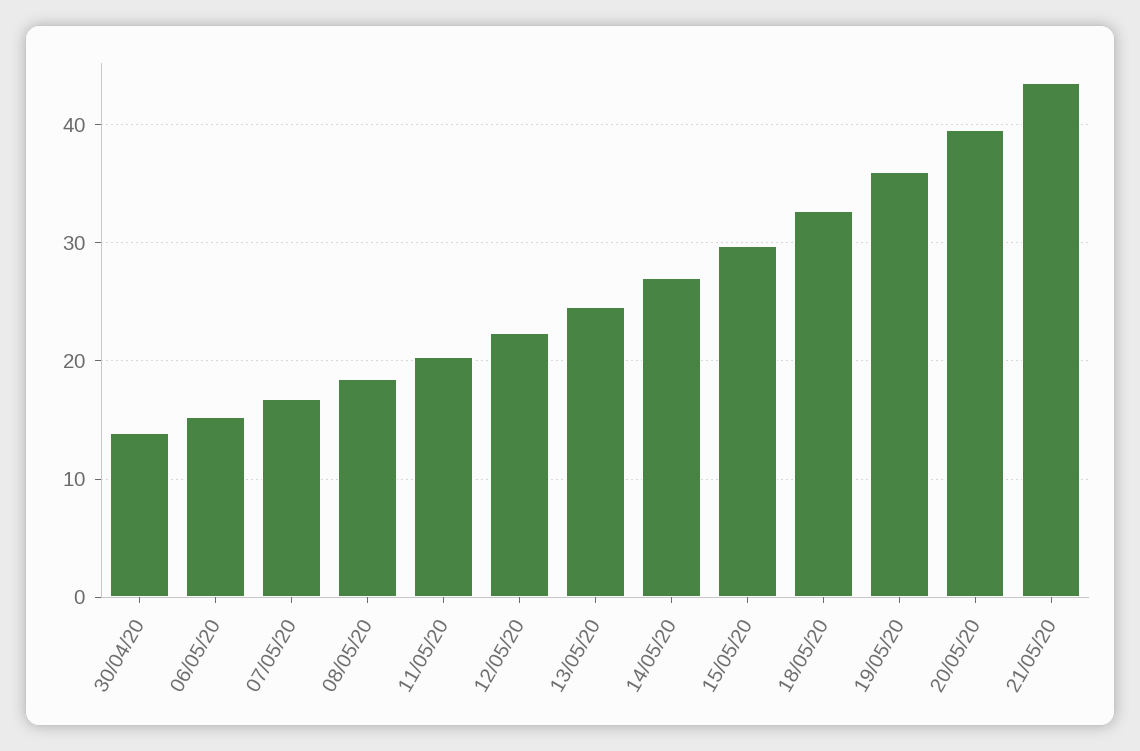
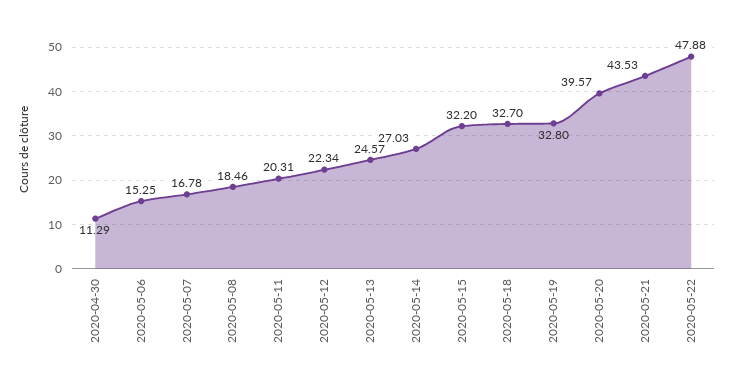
30/04/20: 14 -> 11.29
15/05/20: 30 -> 32.2
19/05/20: 36 -> 32.8
2020-05-22: none -> 47.88

